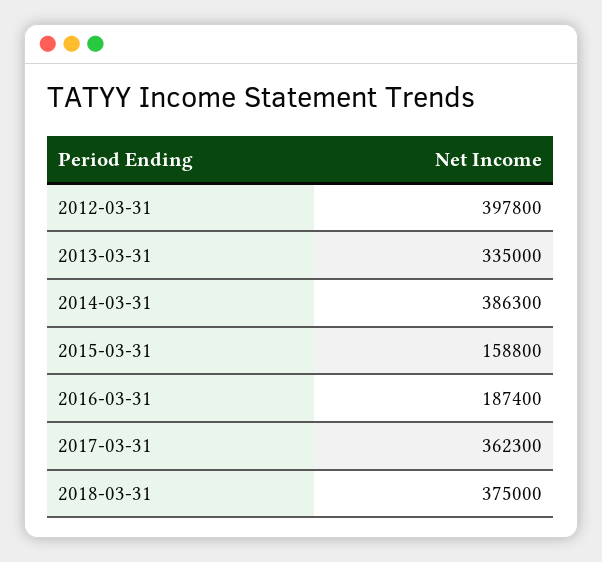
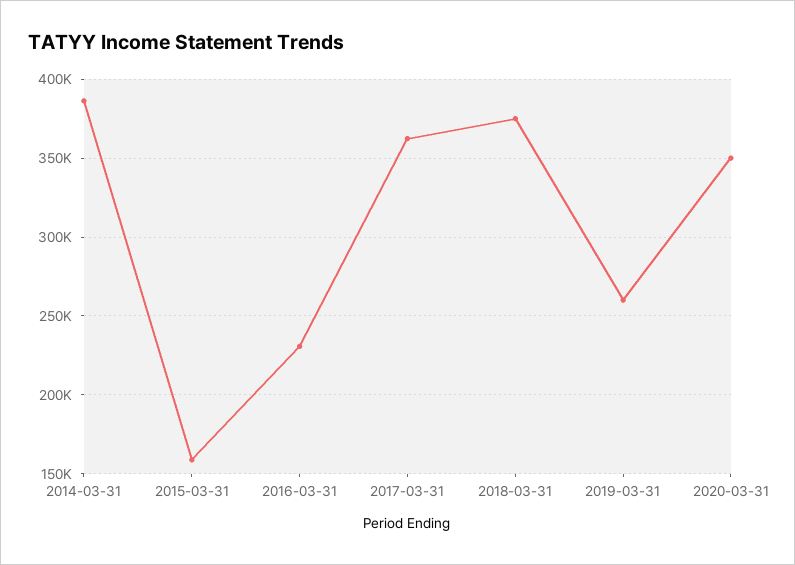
2012-03-31: 397800 -> none
2013-03-31: 335000 -> none
2016-03-31: 187400 -> 230000
2019-03-31: none -> 260000
2020-03-31: none -> 350000

